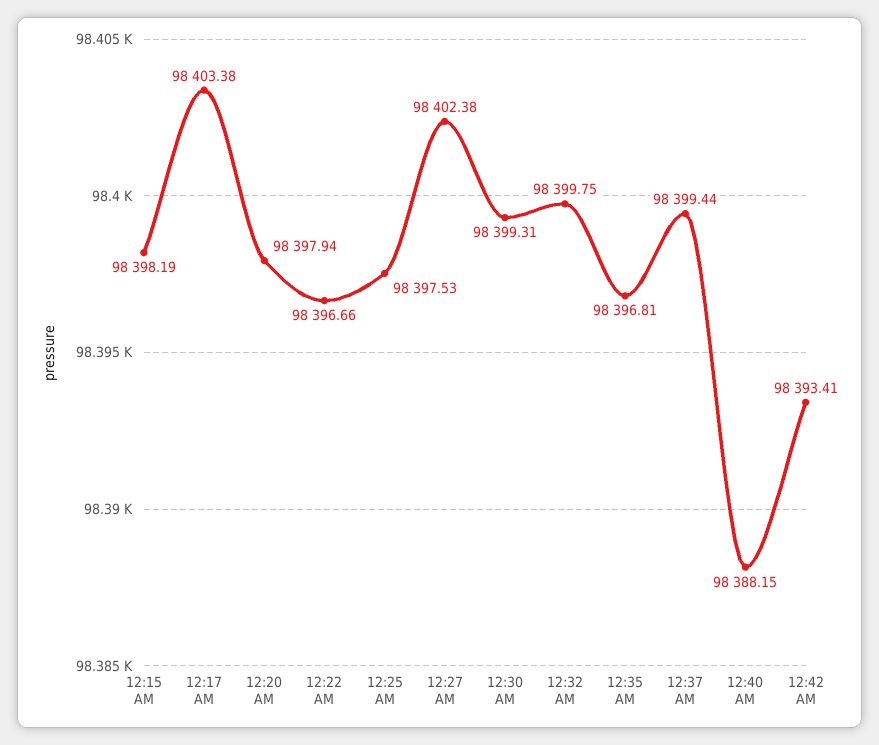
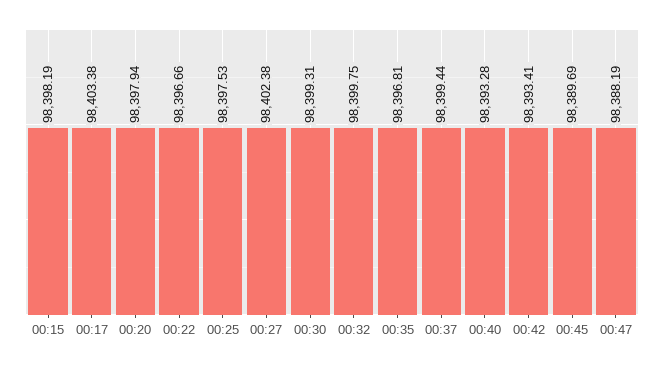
12:40 AM: 98388.15 -> 98393.28
00:45: none -> 98389.69
00:47: none -> 98388.19

